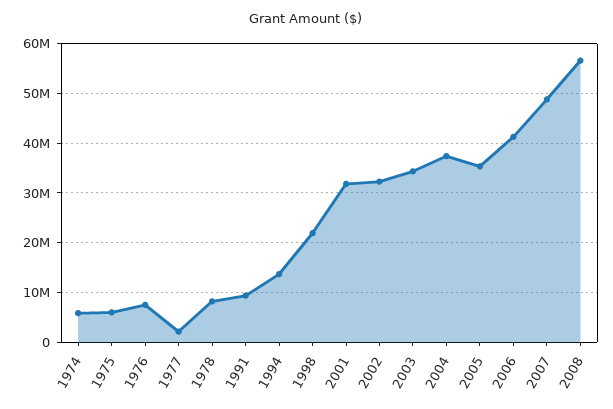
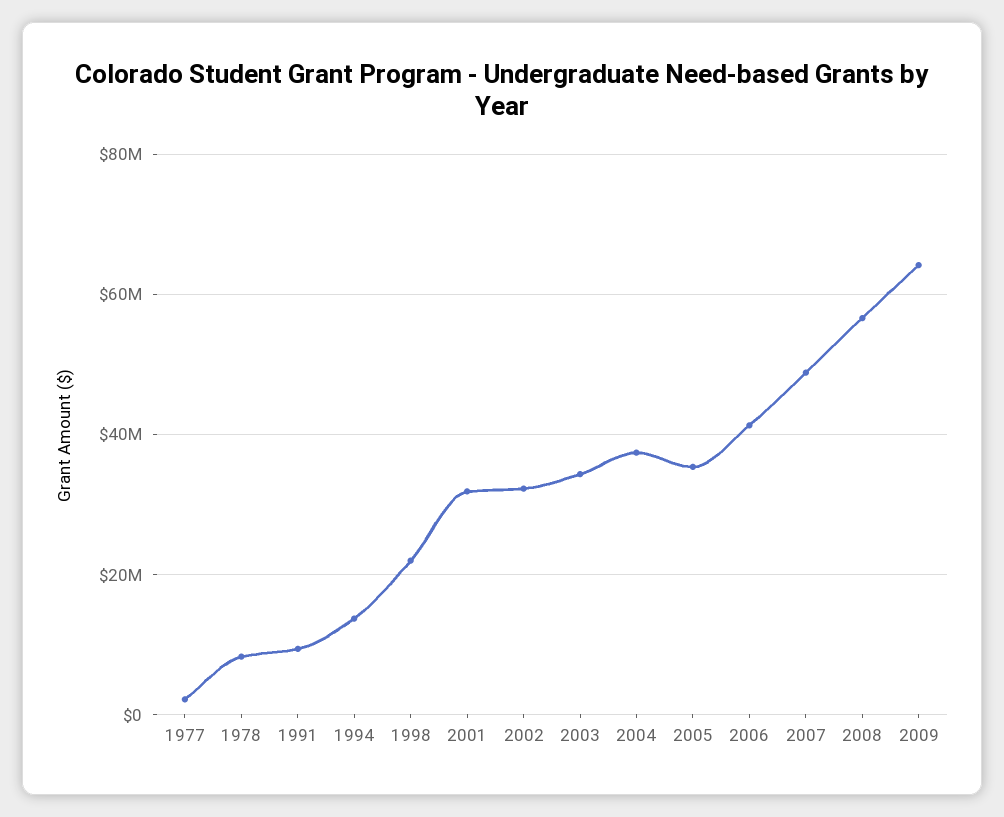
1974: 6000000 -> none
1975: 6000000 -> none
1976: 8000000 -> none
2009: none -> 64000000

